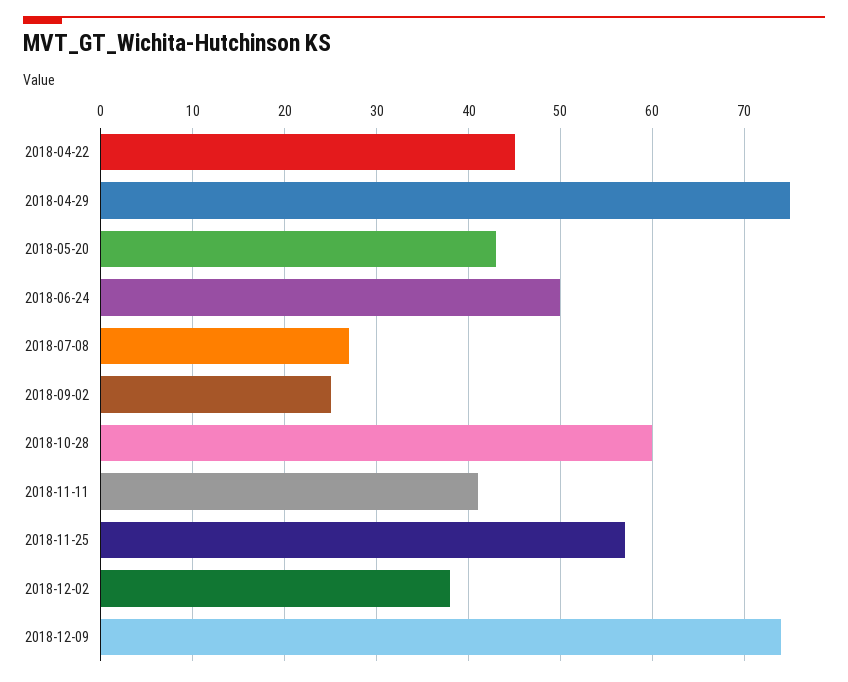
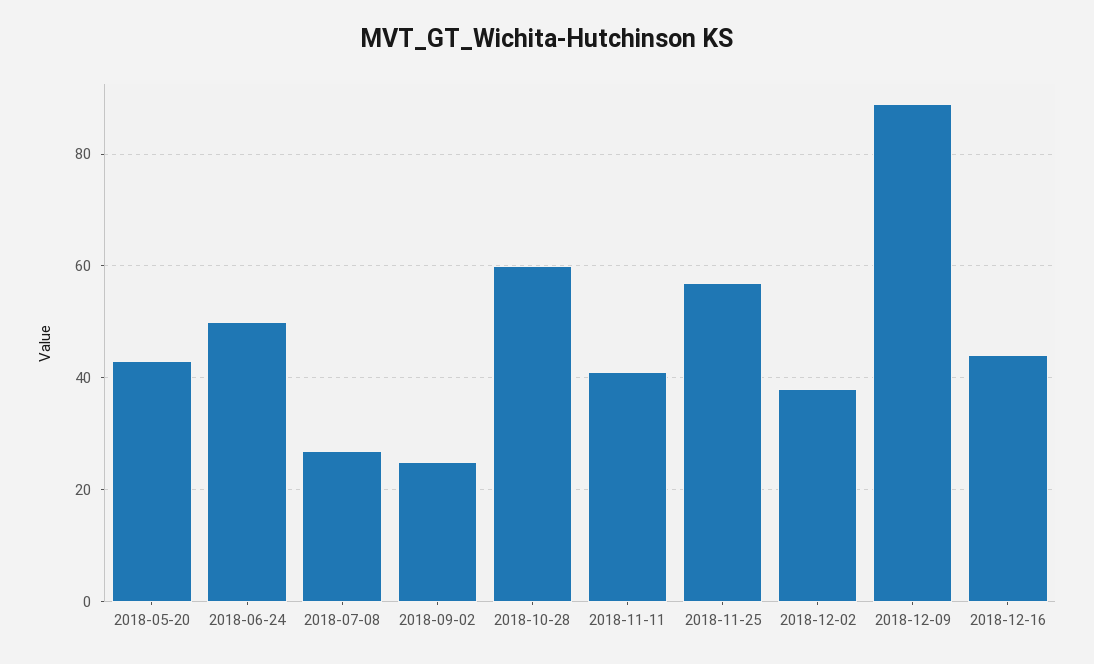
2018-04-22: 45 -> none
2018-04-29: 75 -> none
2018-12-09: 74 -> 90
2018-12-16: none -> 45

